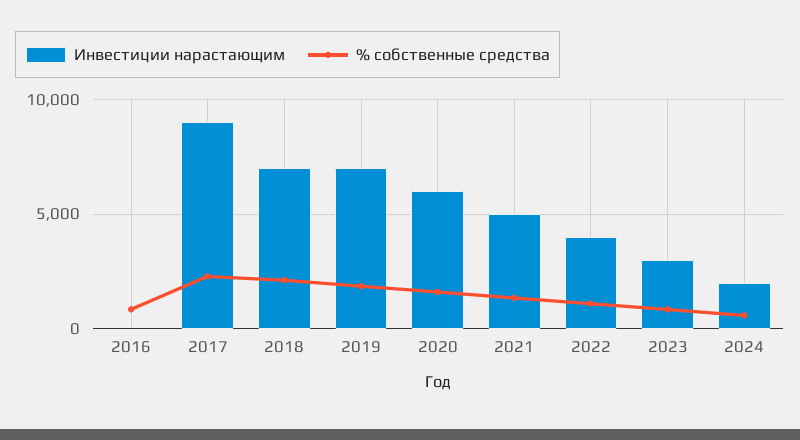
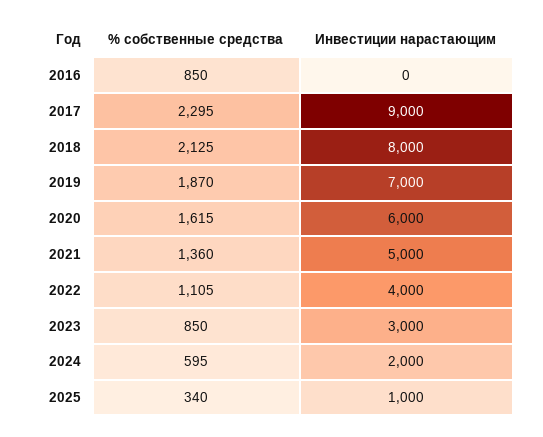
Инвестиции нарастающим, 2018: 7000 -> 8000
% собственные средства, 2025: none -> 340
Инвестиции нарастающим, 2025: none -> 1000

